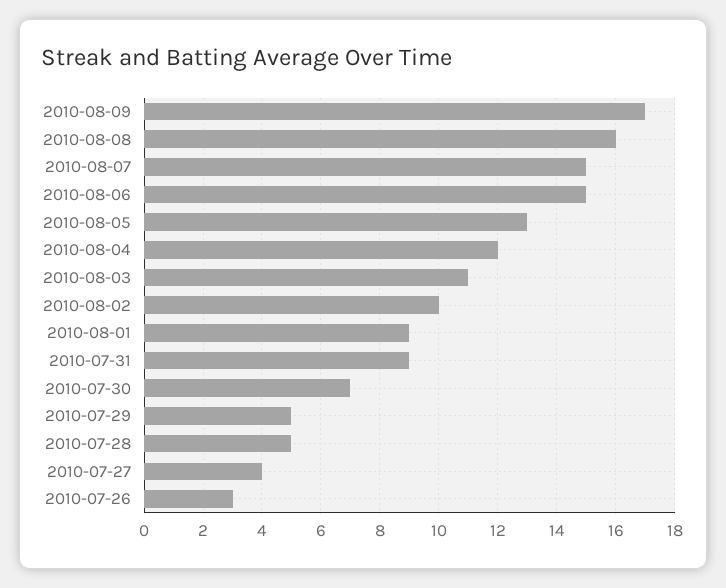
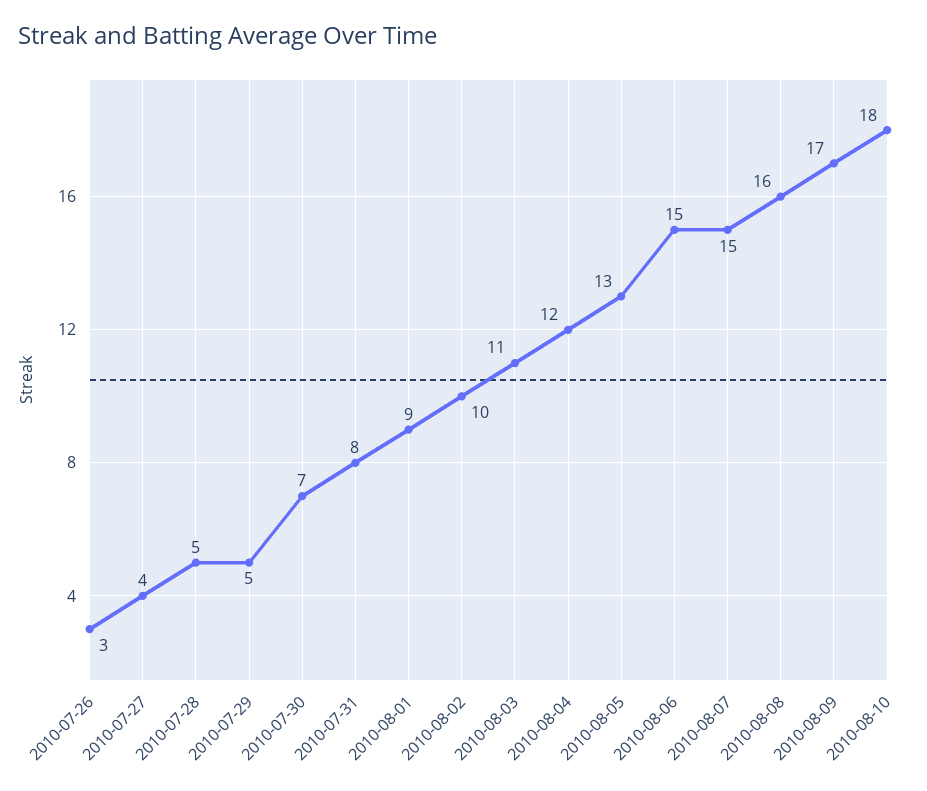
2010-07-31: 9 -> 8
2010-08-10: none -> 18

